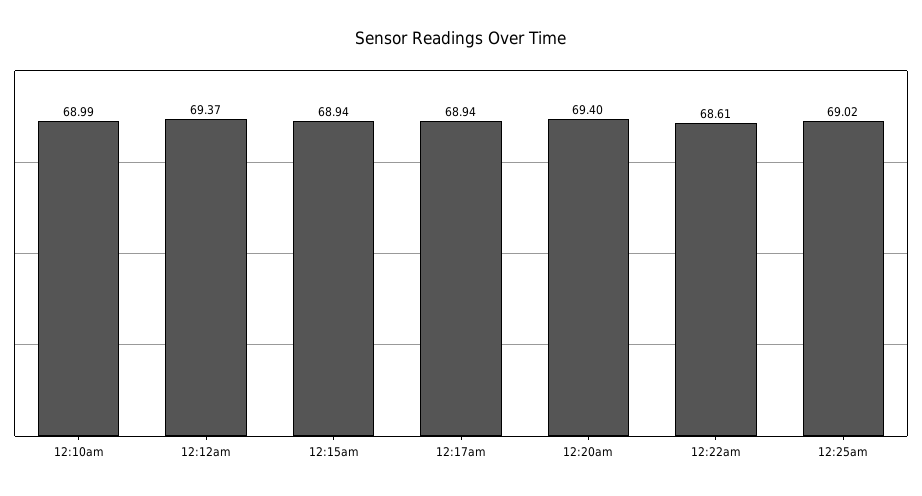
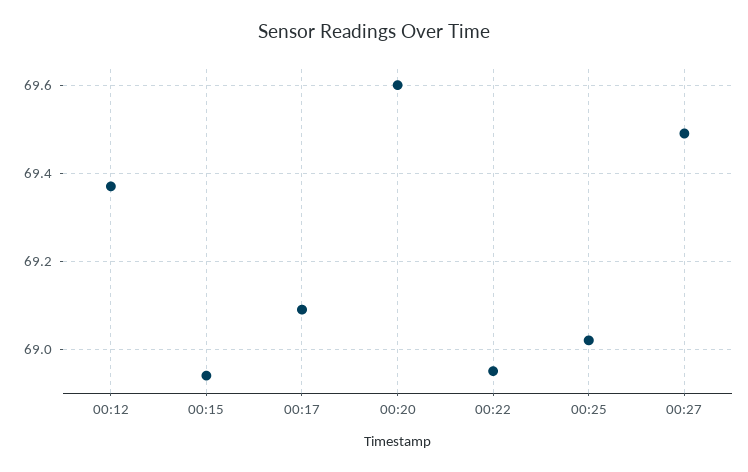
12:10am: 68.99 -> none
12:17am: 68.94 -> 69.1
12:20am: 69.4 -> 69.6
12:22am: 68.61 -> 68.95
00:27: none -> 69.5

